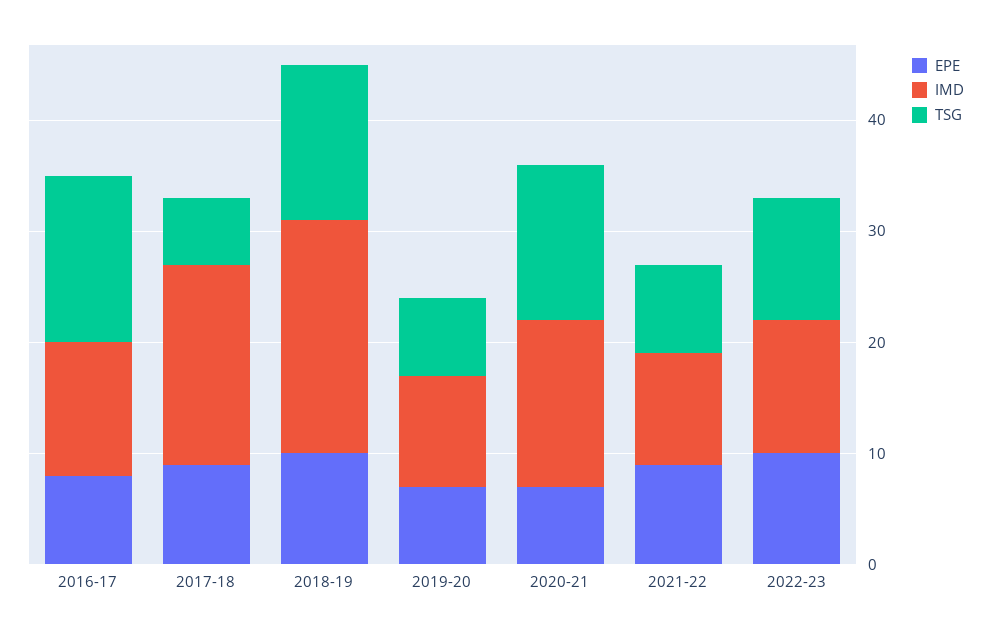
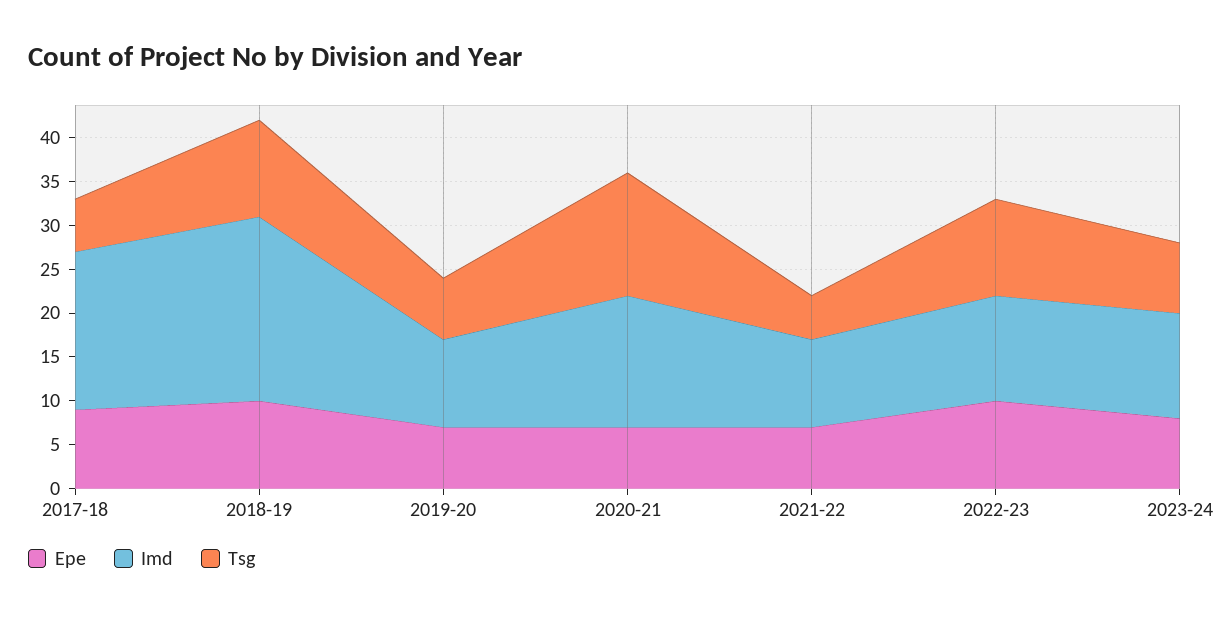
EPE, 2016-17: 8 -> none
IMD, 2016-17: 12 -> none
TSG, 2016-17: 15 -> none
TSG, 2018-19: 14 -> 11
EPE, 2021-22: 9 -> 7
TSG, 2021-22: 8 -> 5
EPE, 2023-24: none -> 8
IMD, 2023-24: none -> 12
TSG, 2023-24: none -> 8

